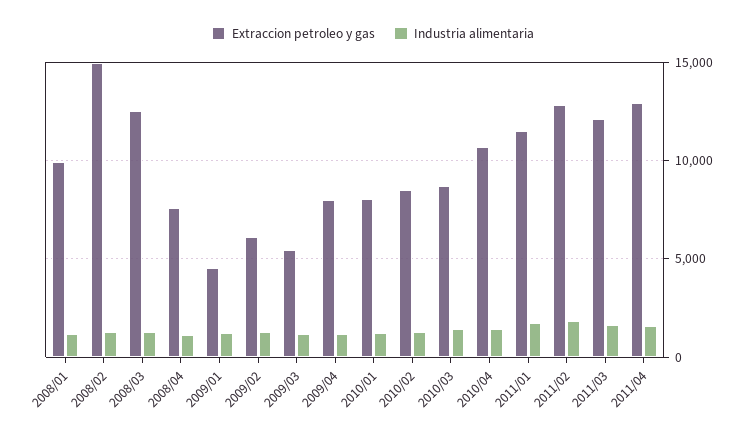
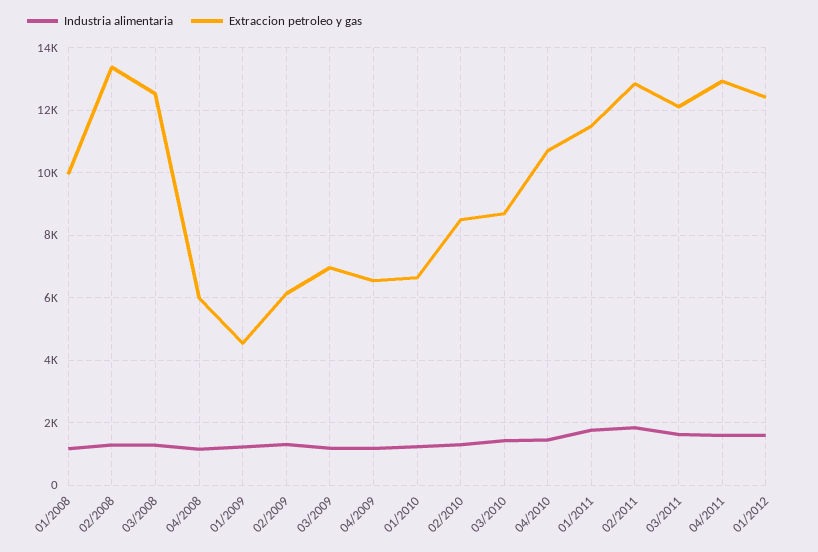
Extraccion petroleo y gas, 2008/02: 15000 -> 13400
Extraccion petroleo y gas, 2008/04: 7500 -> 6000
Extraccion petroleo y gas, 2009/03: 5500 -> 7000
Extraccion petroleo y gas, 2009/04: 8000 -> 6600
Extraccion petroleo y gas, 2010/01: 8000 -> 6600
Industria alimentaria, 01/2012: none -> 1600
Extraccion petroleo y gas, 01/2012: none -> 12400

